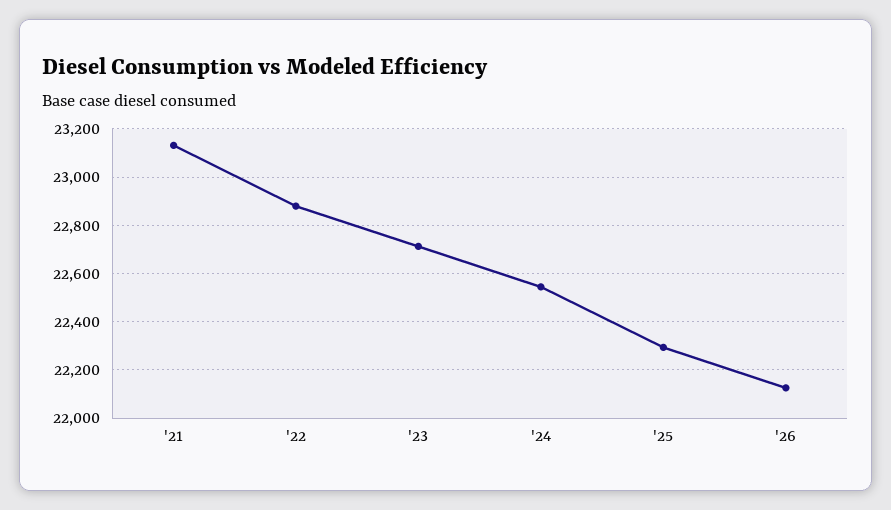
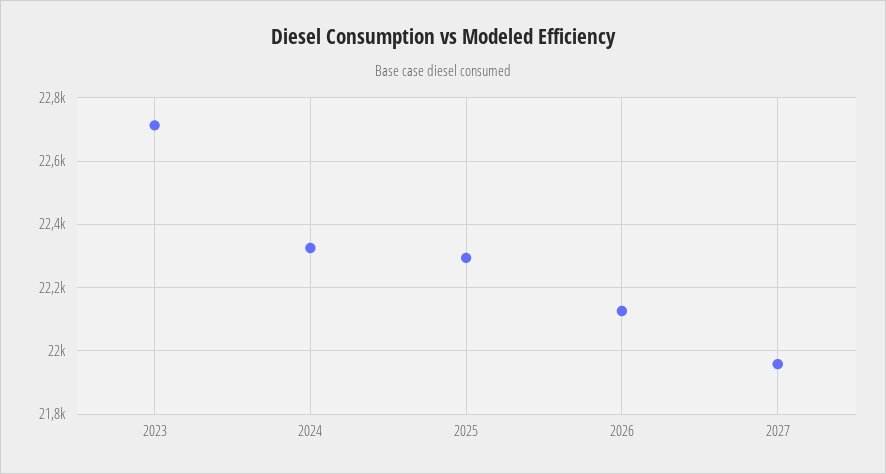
'21: 23125 -> none
'22: 22875 -> none
'24: 22550 -> 22320
2027: none -> 21960

